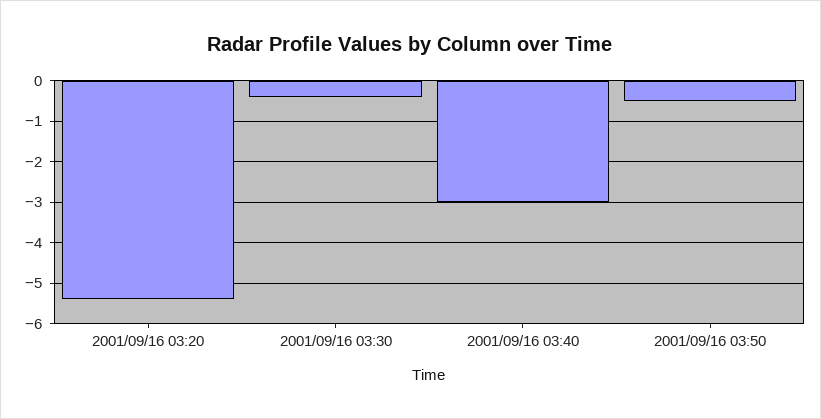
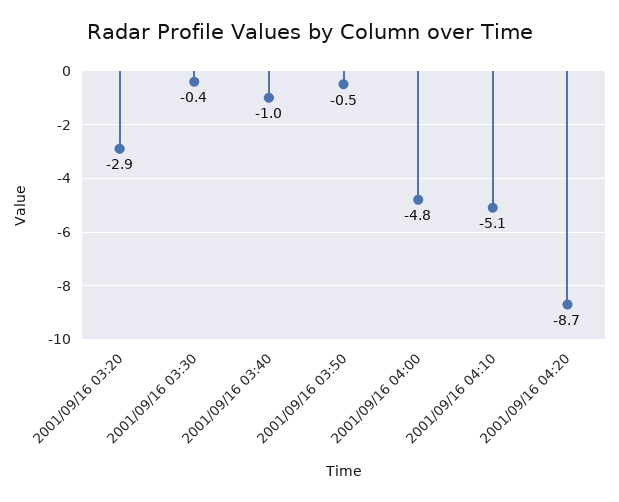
2001/09/16 03:20: -5.5 -> -2.9
2001/09/16 03:40: -3 -> -1
2001/09/16 04:00: none -> -4.8
2001/09/16 04:10: none -> -5.1
2001/09/16 04:20: none -> -8.7

